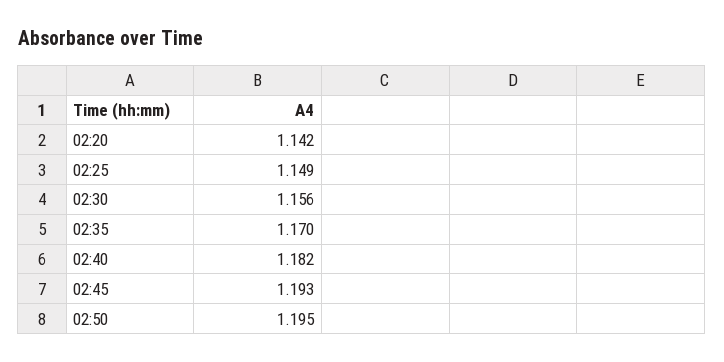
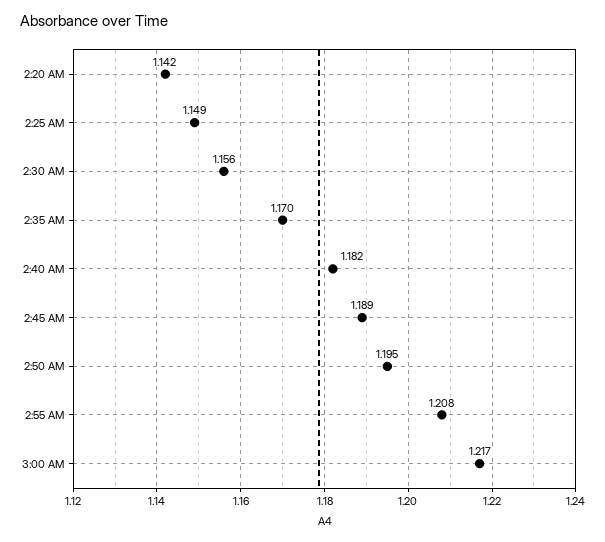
02:45: 1.193 -> 1.189
2:55 AM: none -> 1.208
3:00 AM: none -> 1.217

